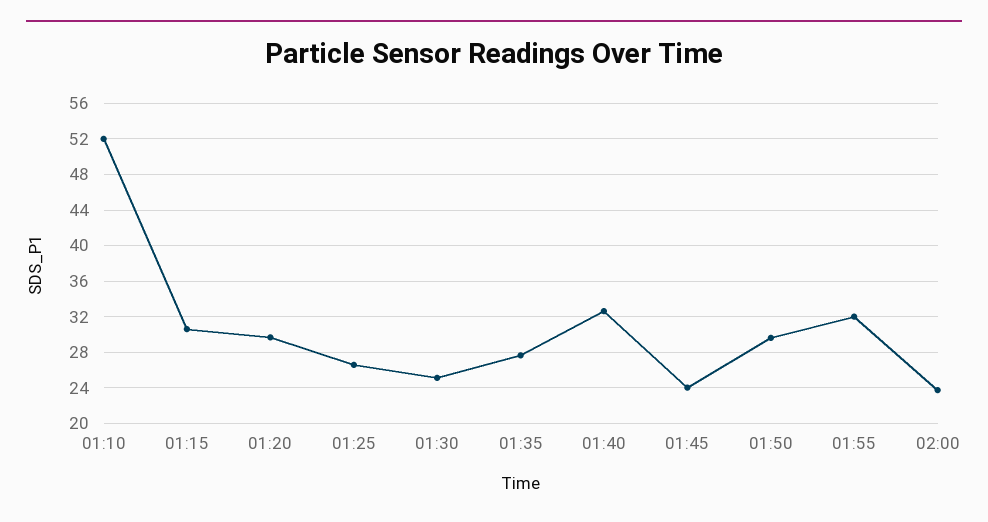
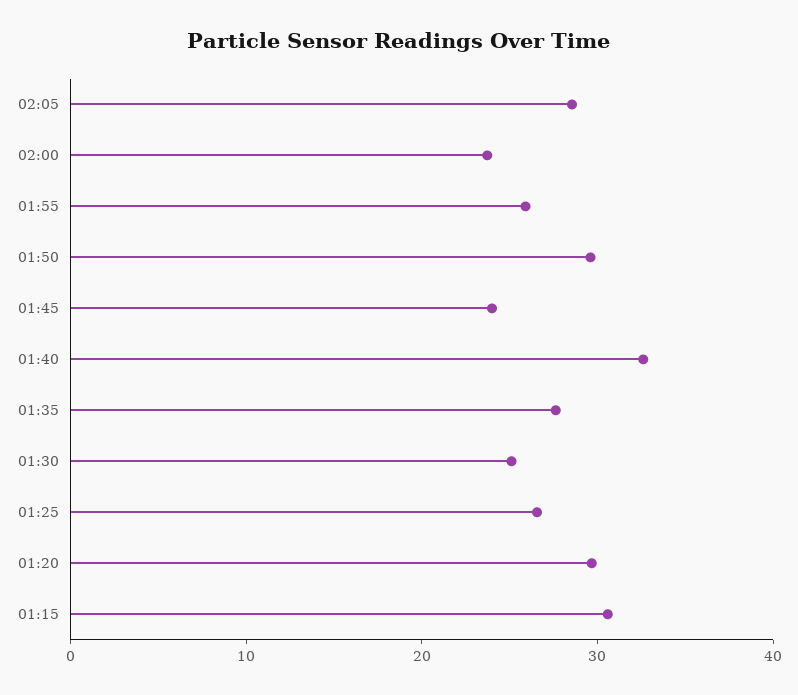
01:10: 52 -> none
01:55: 32 -> 26
02:05: none -> 28

